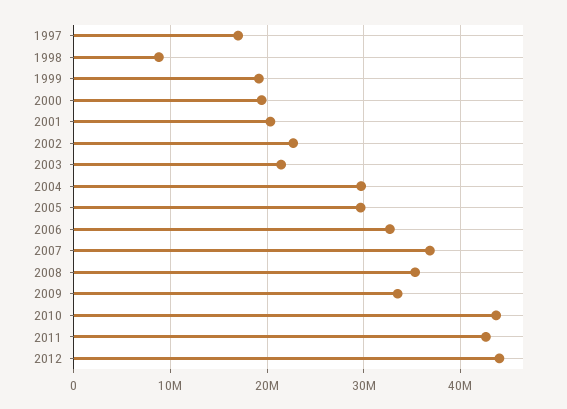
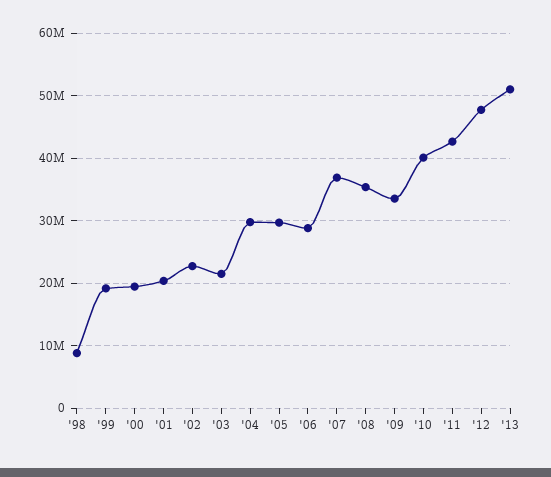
1997: 17000000 -> none
2006: 33000000 -> 29000000
2010: 44000000 -> 40000000
2012: 44000000 -> 48000000
'13: none -> 51000000

